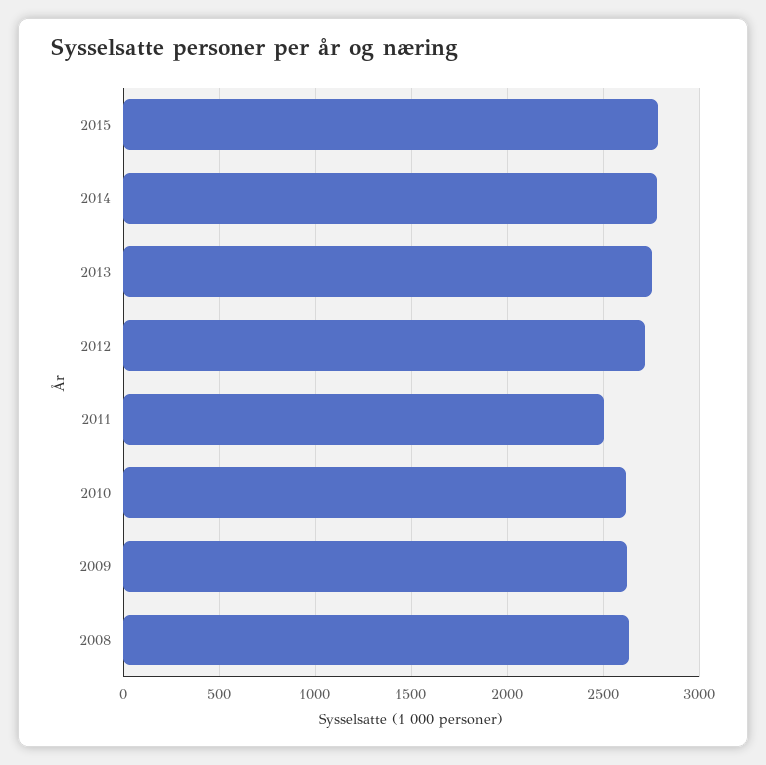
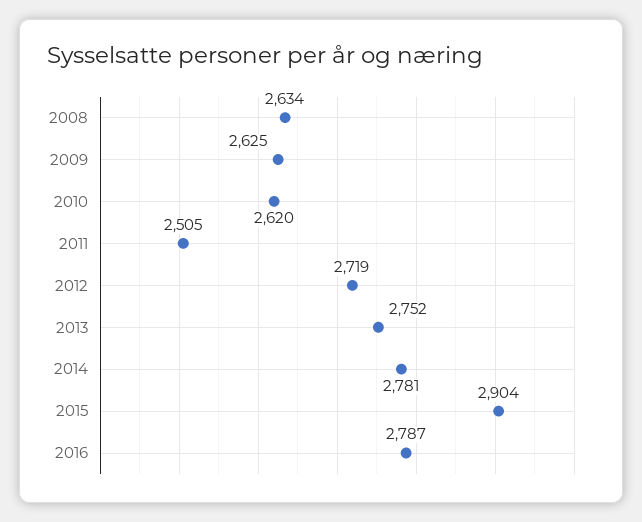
2015: 2800 -> 2904
2016: none -> 2787

